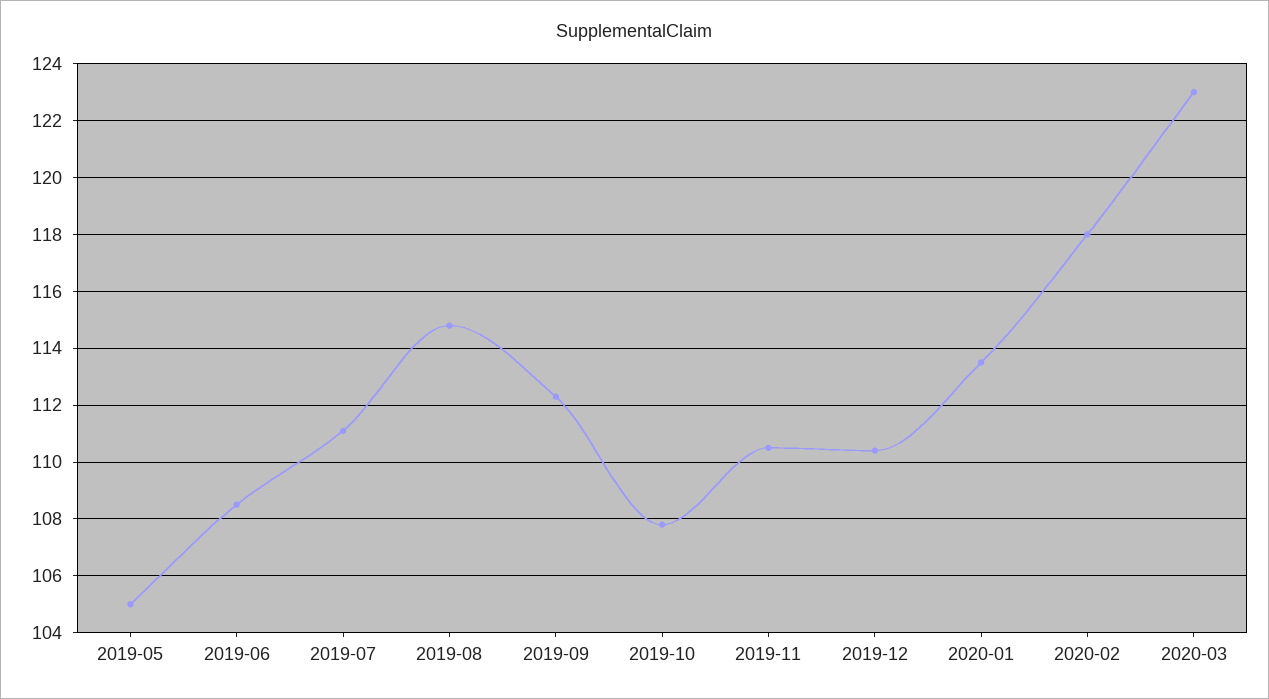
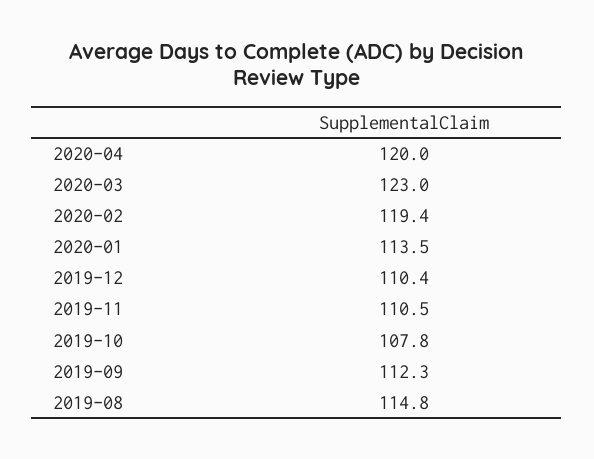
2019-05: 105 -> none
2019-06: 108.5 -> none
2019-07: 111 -> none
2020-02: 118 -> 119.4
2020-04: none -> 120

